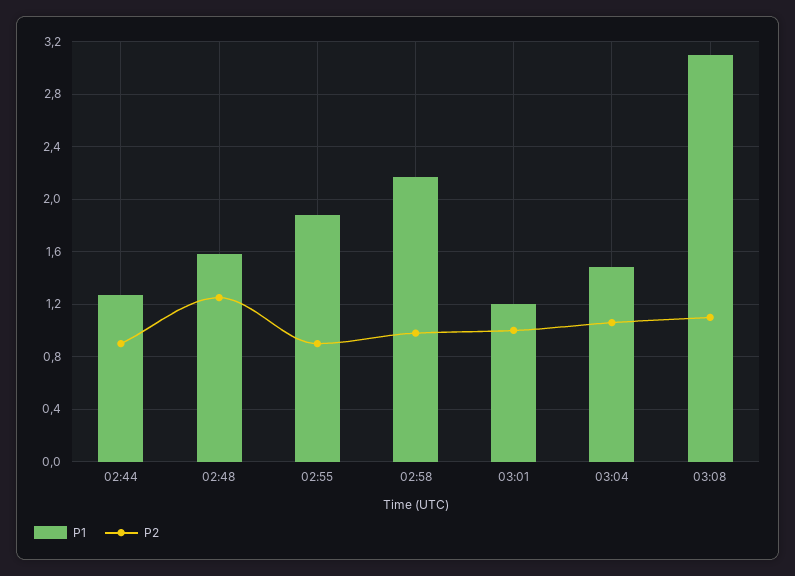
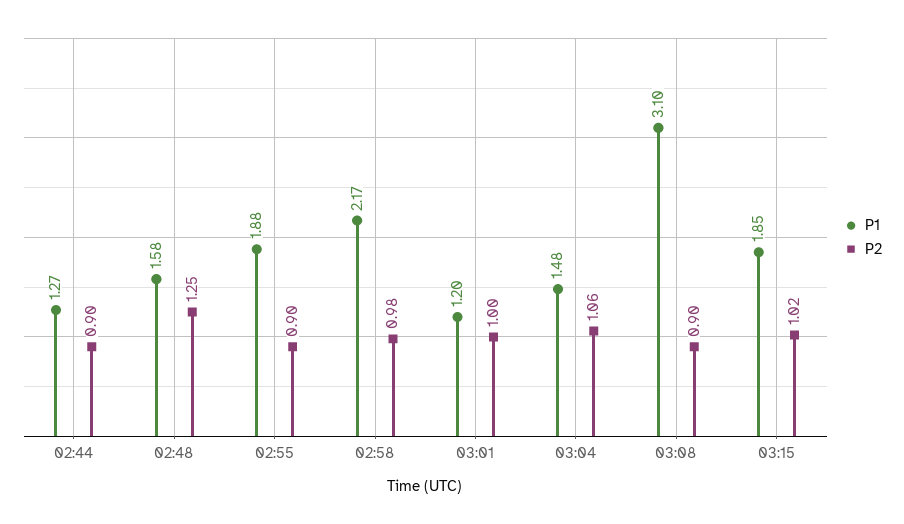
P2, 03:08: 1.1 -> 0.9
P1, 03:15: none -> 1.85
P2, 03:15: none -> 1.02

